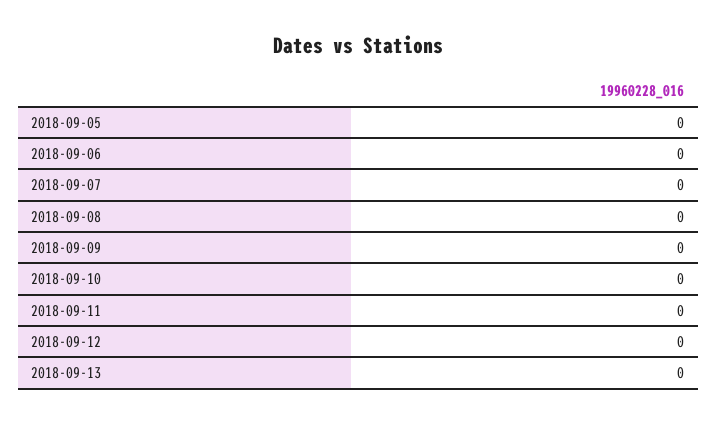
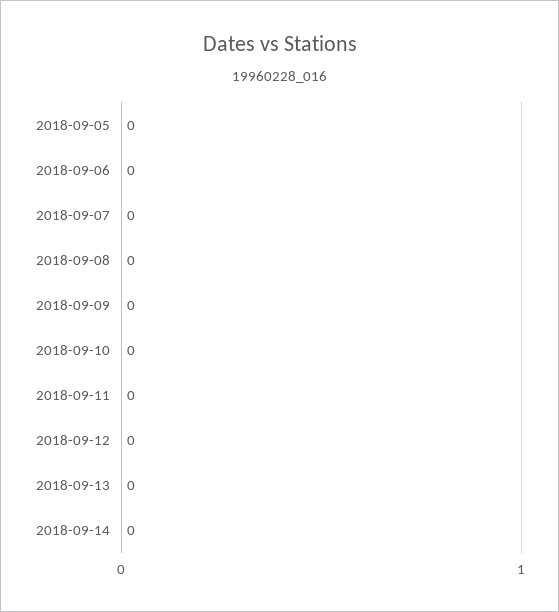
2018-09-14: none -> 0

